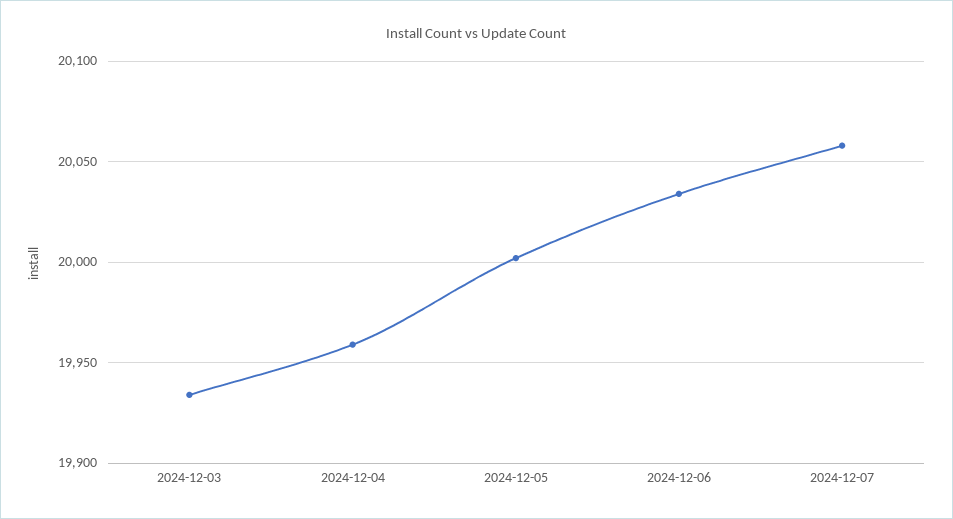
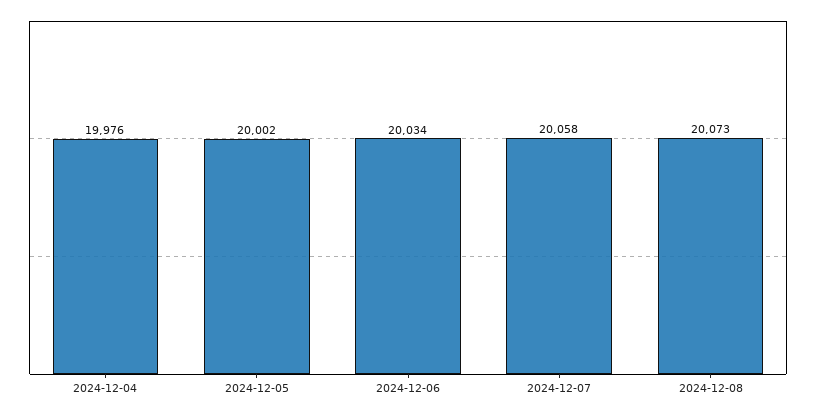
2024-12-03: 19935 -> none
2024-12-04: 19960 -> 19976
2024-12-08: none -> 20073

